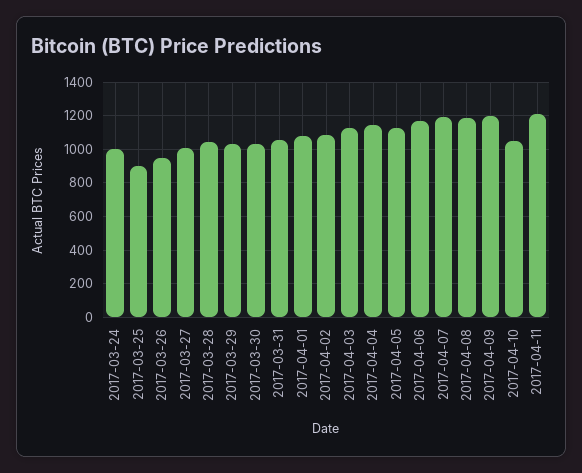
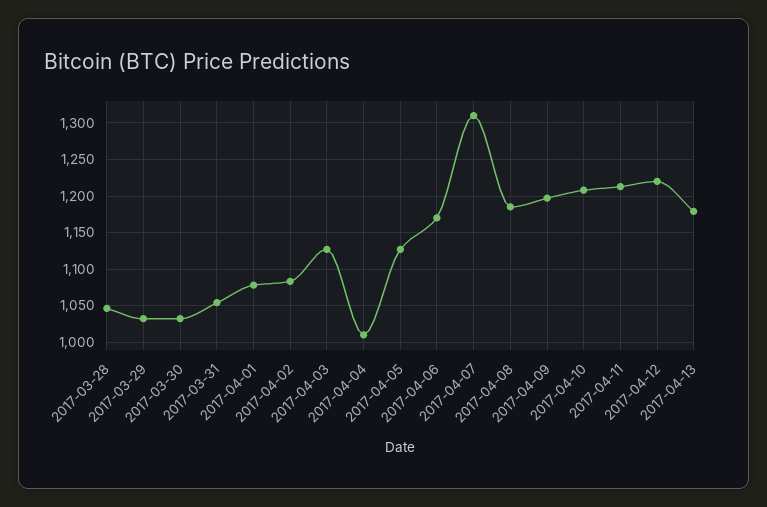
2017-03-24: 1000 -> none
2017-03-25: 900 -> none
2017-03-26: 950 -> none
2017-03-27: 1000 -> none
2017-04-04: 1150 -> 1010
2017-04-07: 1200 -> 1310
2017-04-10: 1050 -> 1210
2017-04-12: none -> 1220
2017-04-13: none -> 1180

